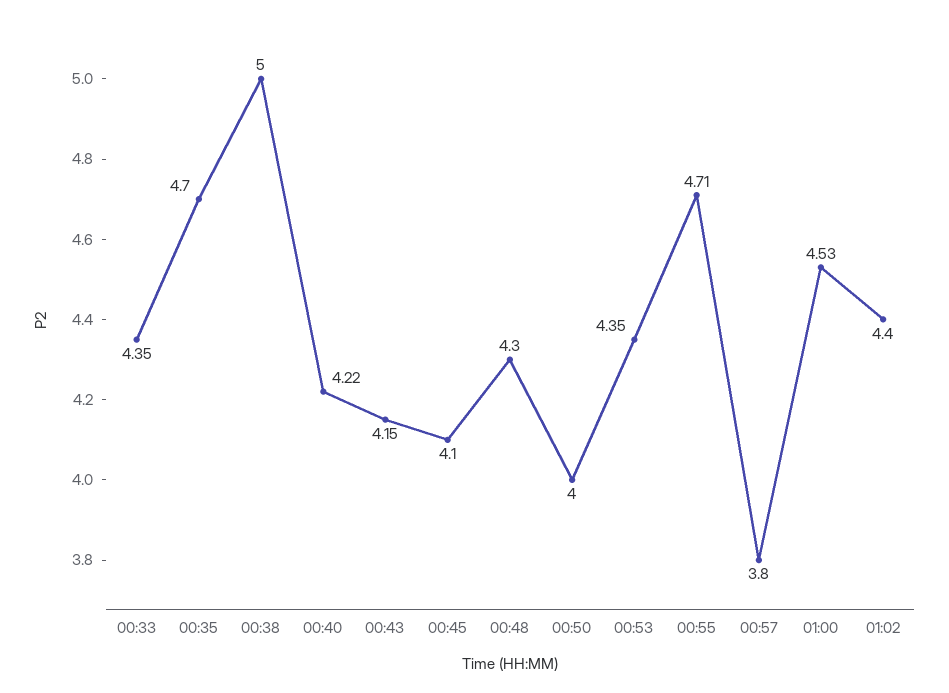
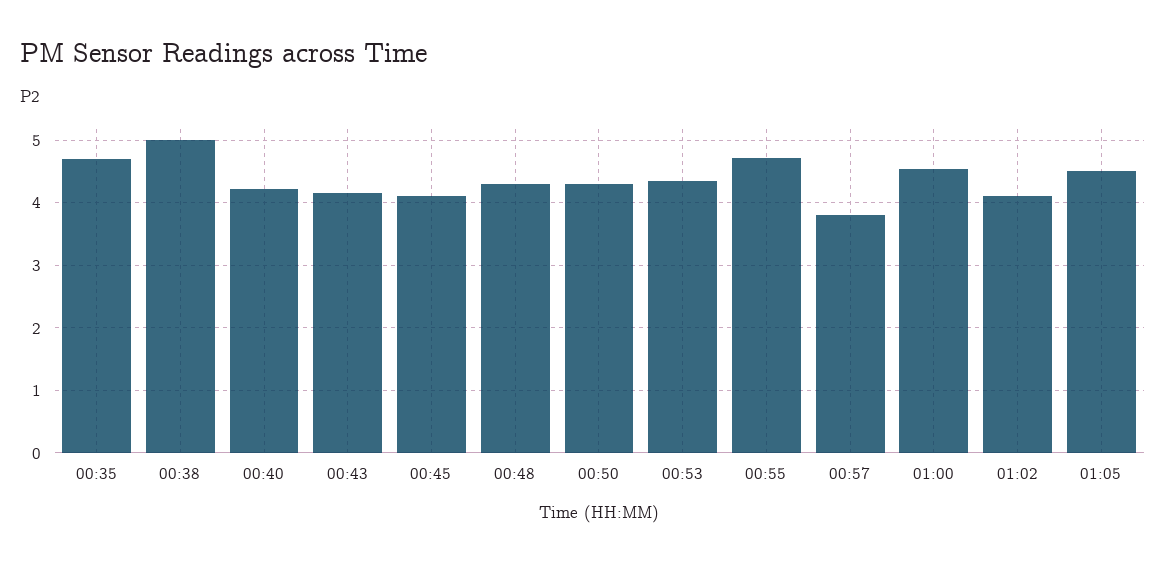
00:33: 4.35 -> none
00:50: 4 -> 4.3
01:02: 4.4 -> 4.1
01:05: none -> 4.5

